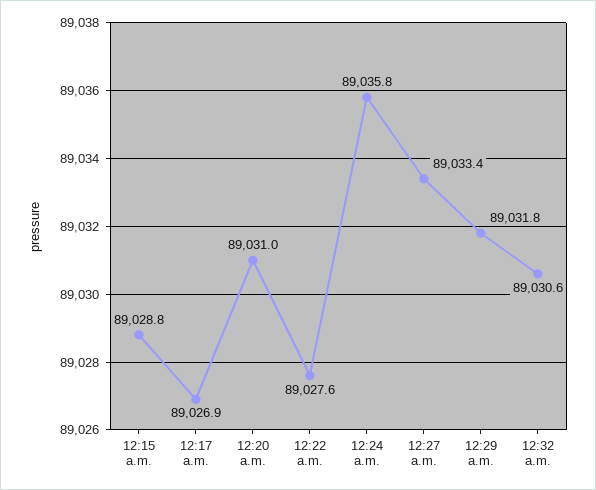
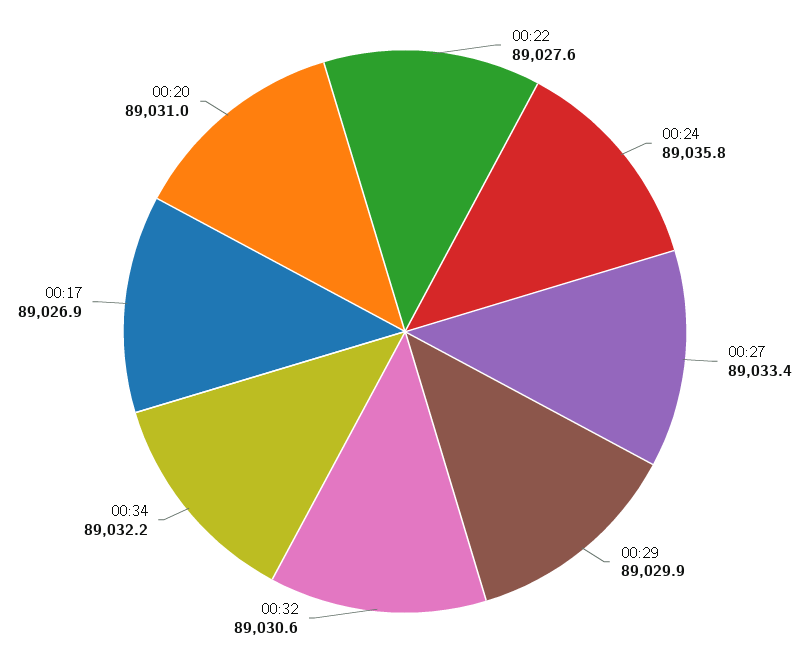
12:15 a.m.: 89028.8 -> none
12:29 a.m.: 89031.8 -> 89029.9
00:34: none -> 89032.2

